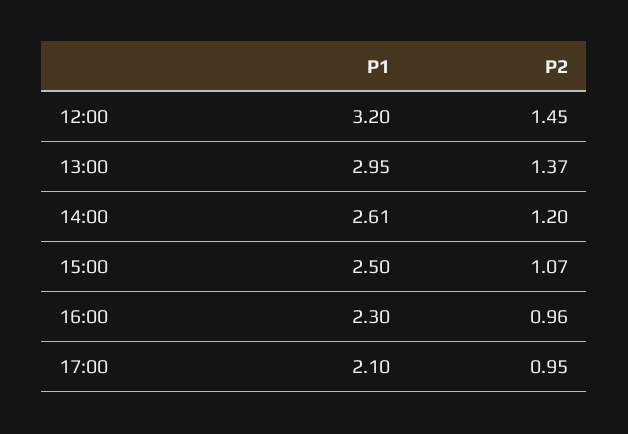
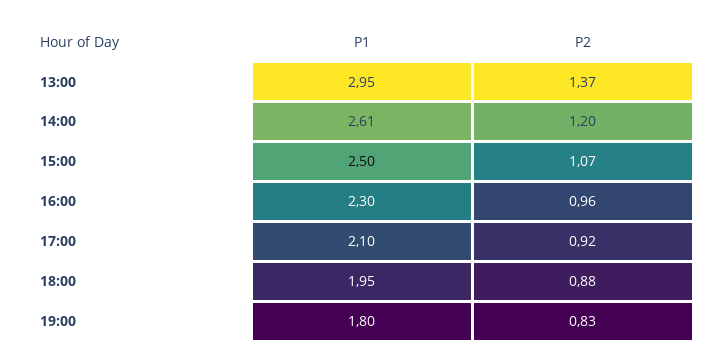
P1, 12:00: 3.2 -> none
P2, 12:00: 1.45 -> none
P2, 17:00: 0.95 -> 0.92
P1, 18:00: none -> 1.95
P2, 18:00: none -> 0.88
P1, 19:00: none -> 1.8
P2, 19:00: none -> 0.83

